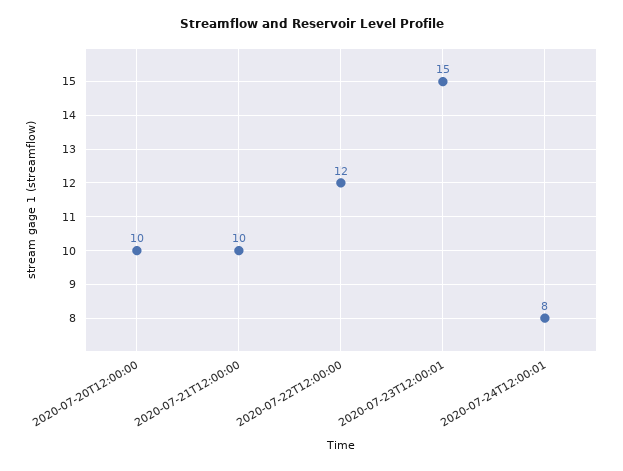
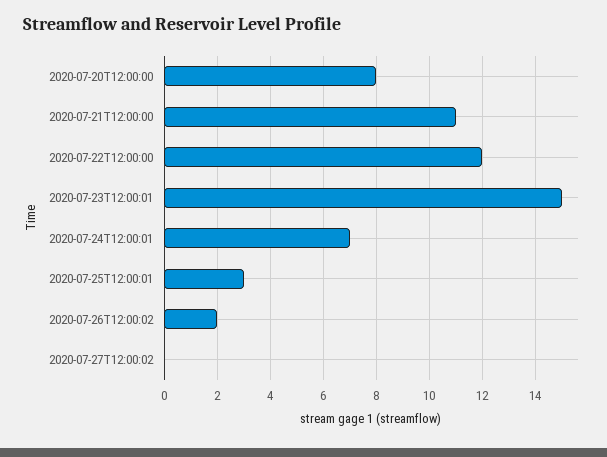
2020-07-20T12:00:00: 10 -> 8
2020-07-21T12:00:00: 10 -> 11
2020-07-24T12:00:01: 8 -> 7
2020-07-25T12:00:01: none -> 3
2020-07-26T12:00:02: none -> 2
2020-07-27T12:00:02: none -> 0

